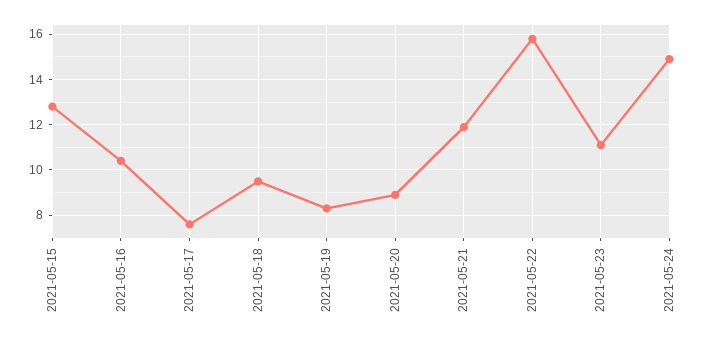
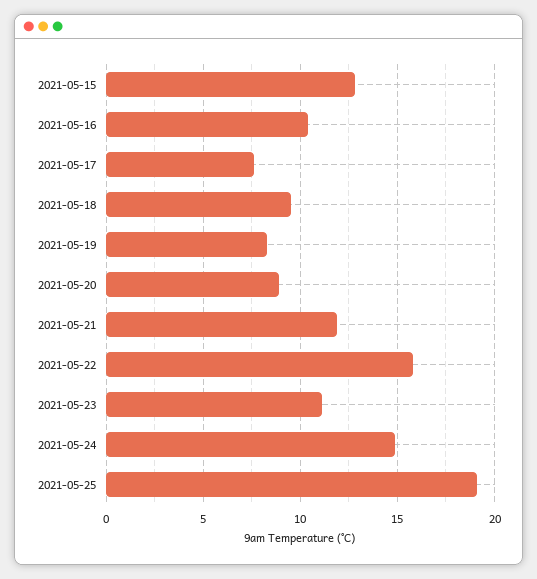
2021-05-25: none -> 19

